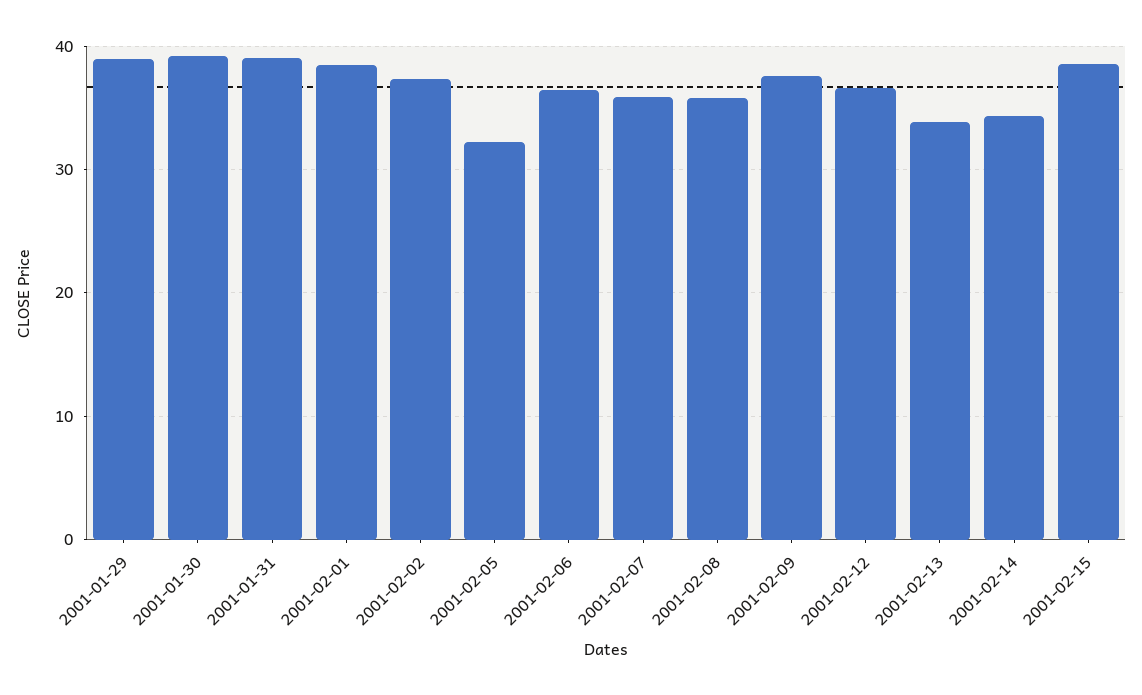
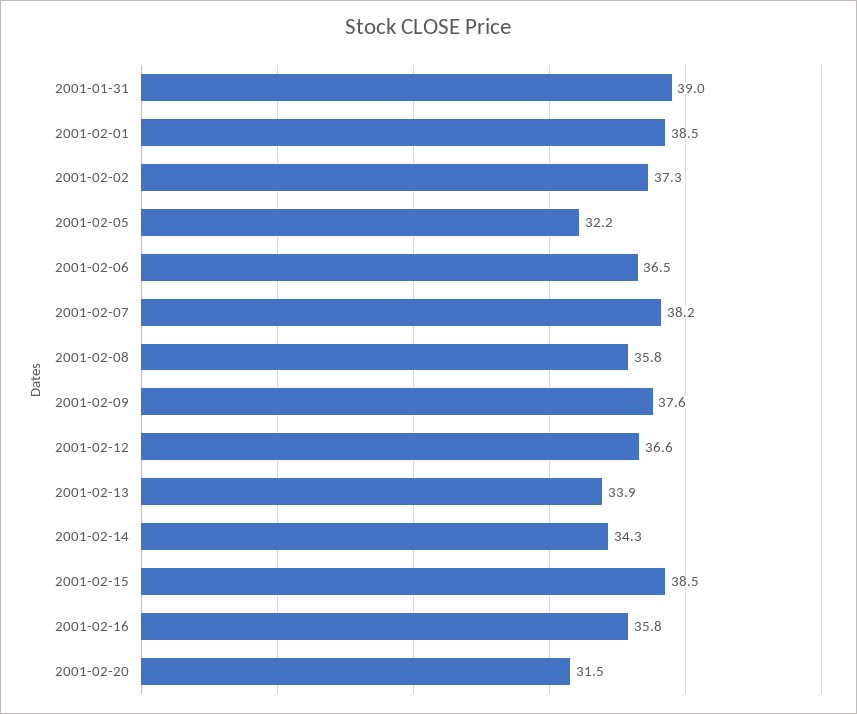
2001-01-29: 39 -> none
2001-01-30: 39 -> none
2001-02-07: 36 -> 38.2
2001-02-16: none -> 35.8
2001-02-20: none -> 31.5

